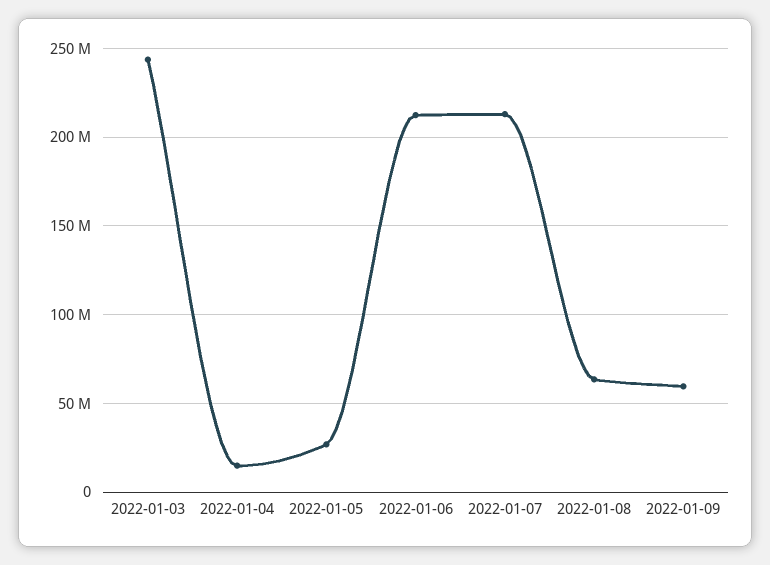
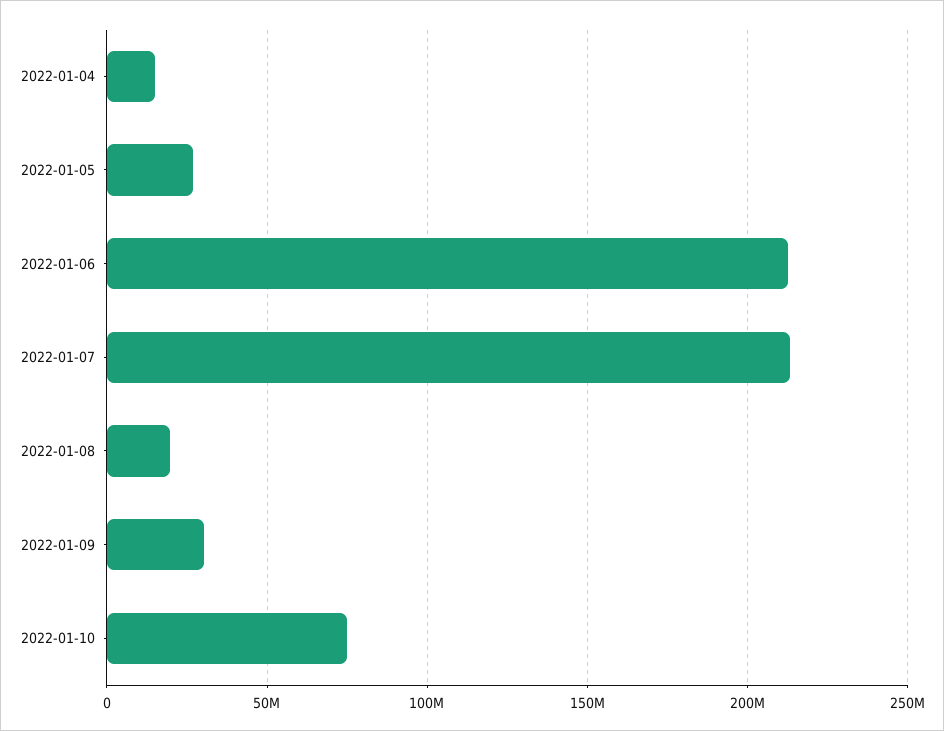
2022-01-03: 245000000 -> none
2022-01-08: 65000000 -> 20000000
2022-01-09: 60000000 -> 30000000
2022-01-10: none -> 75000000

